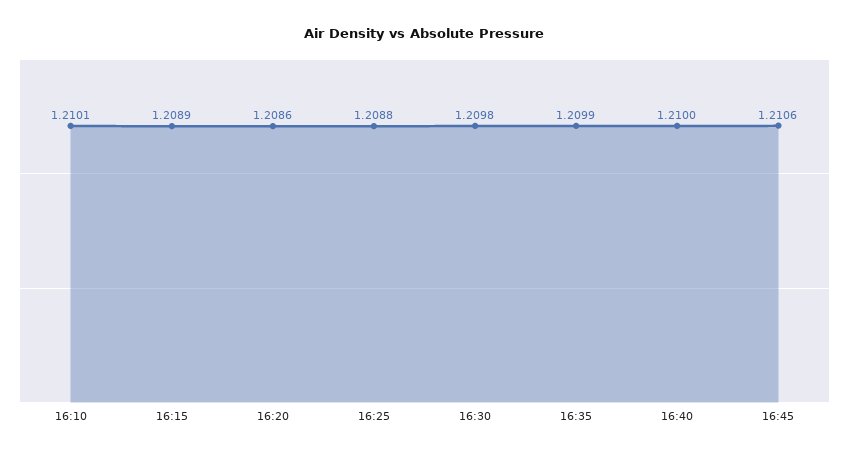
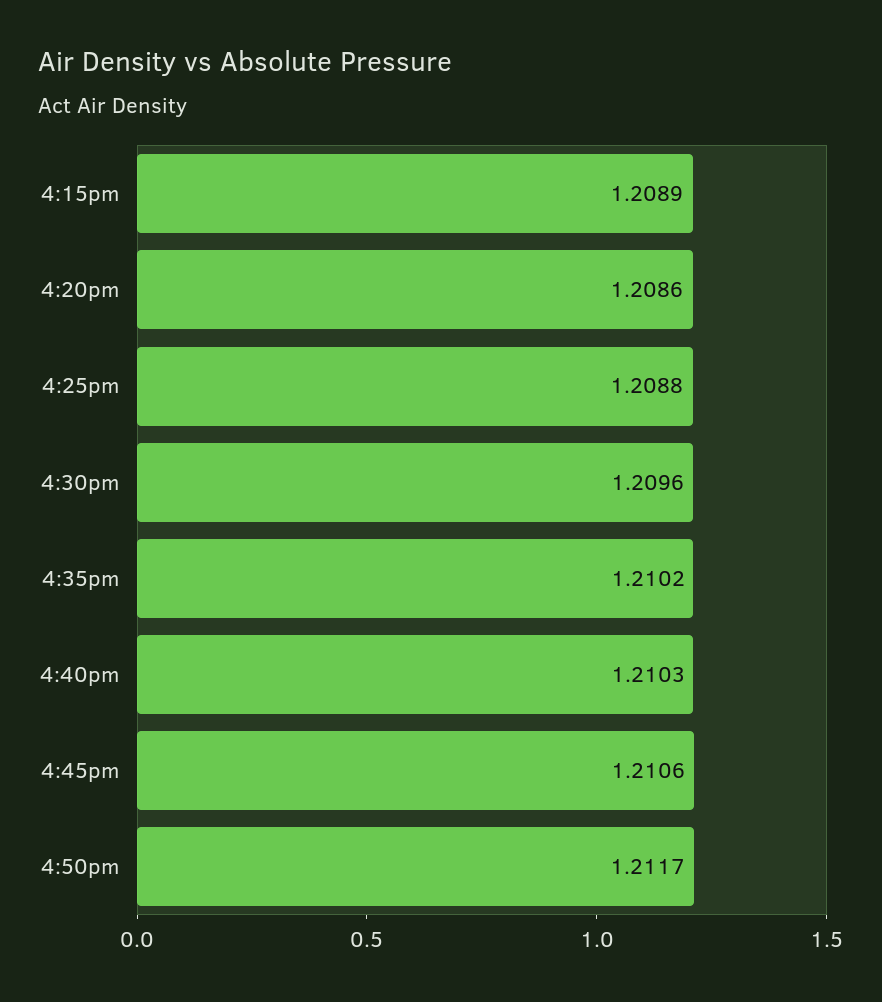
16:10: 1.2101 -> none
16:30: 1.2098 -> 1.2096
16:35: 1.2099 -> 1.2102
16:40: 1.21 -> 1.2103
4:50pm: none -> 1.2117

